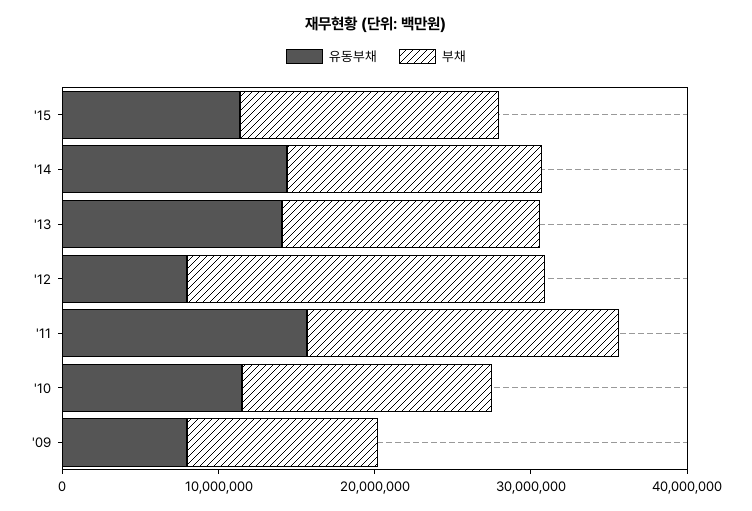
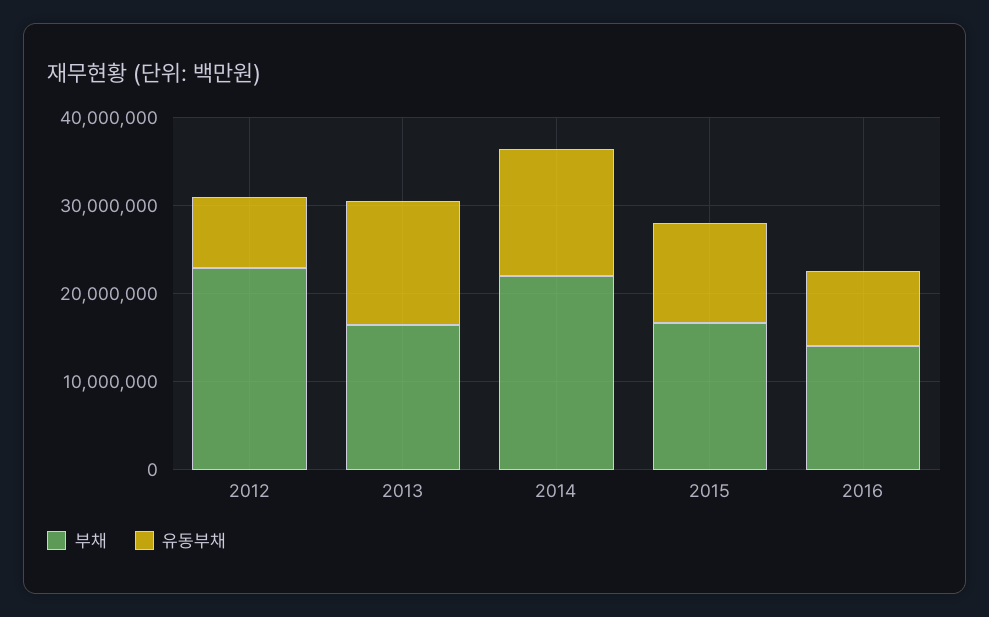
부채, '14: 16000000 -> 22000000
유동부채, '11: 16000000 -> none
부채, '11: 20000000 -> none
유동부채, '10: 12000000 -> none
부채, '10: 16000000 -> none
유동부채, '09: 8000000 -> none
부채, '09: 12000000 -> none
부채, 2016: none -> 14000000
유동부채, 2016: none -> 8000000

